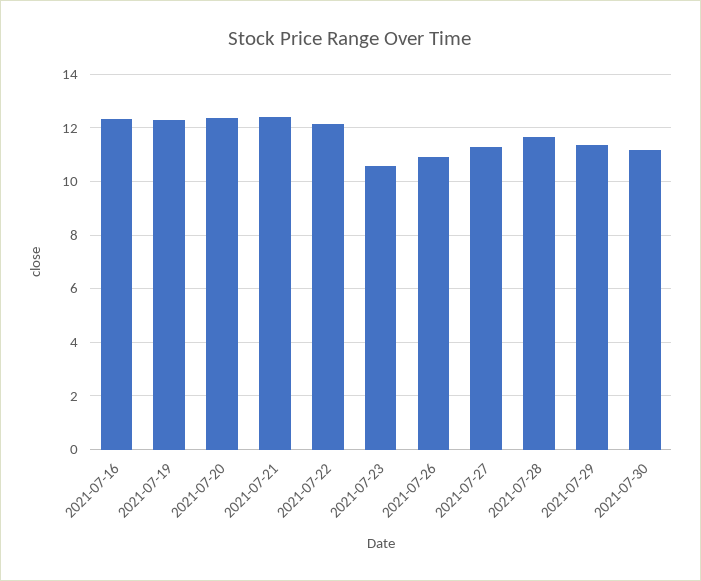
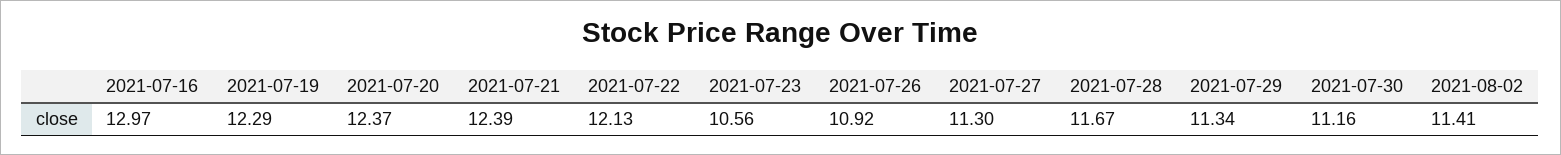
2021-07-16: 12.25 -> 12.97
2021-08-02: none -> 11.41

